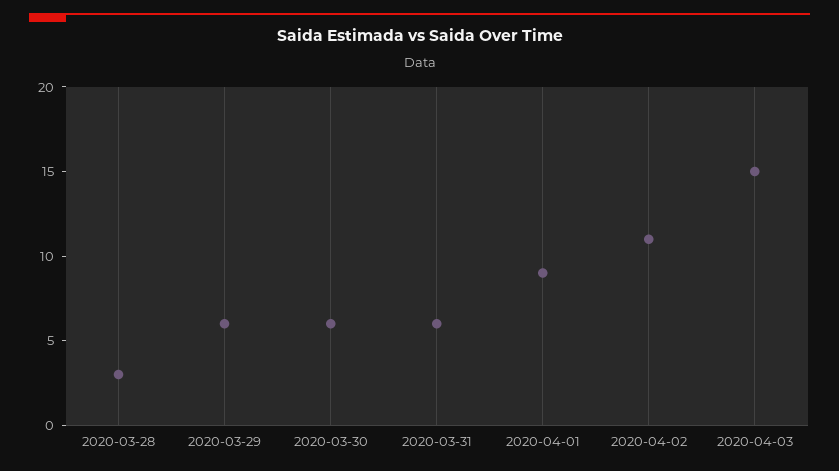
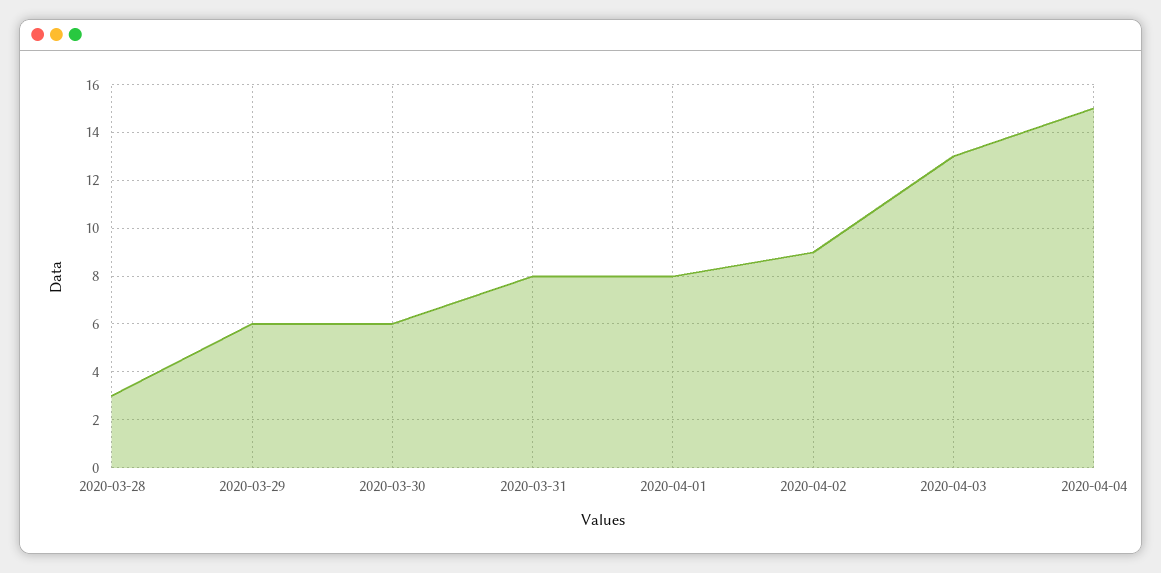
2020-03-31: 6 -> 8
2020-04-01: 9 -> 8
2020-04-02: 11 -> 9
2020-04-03: 15 -> 13
2020-04-04: none -> 15

